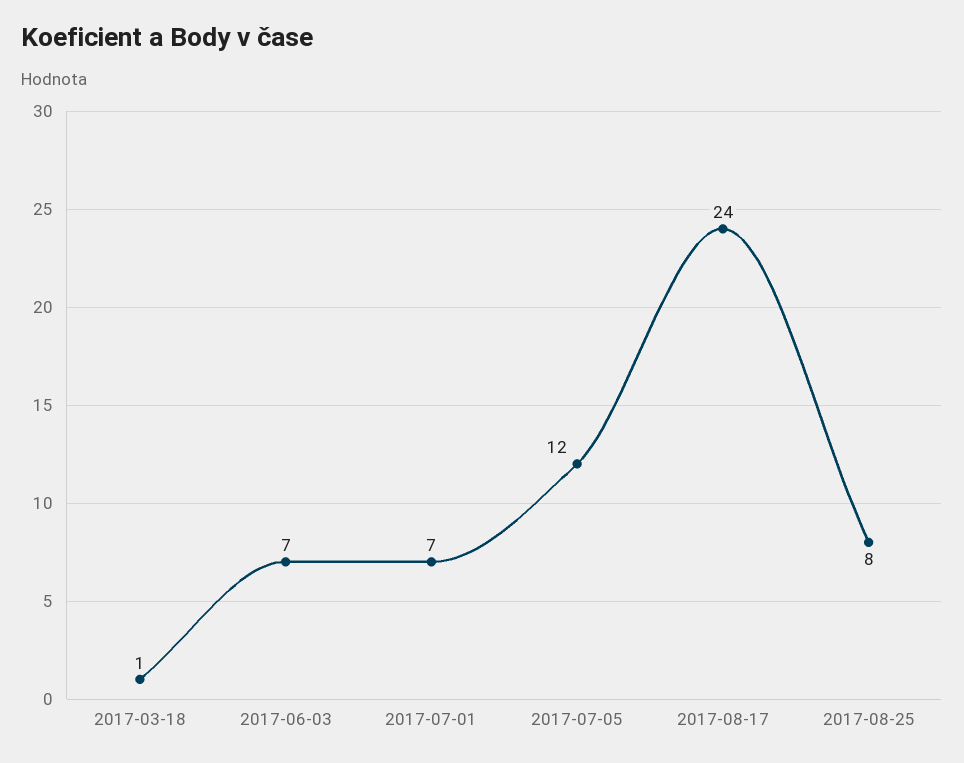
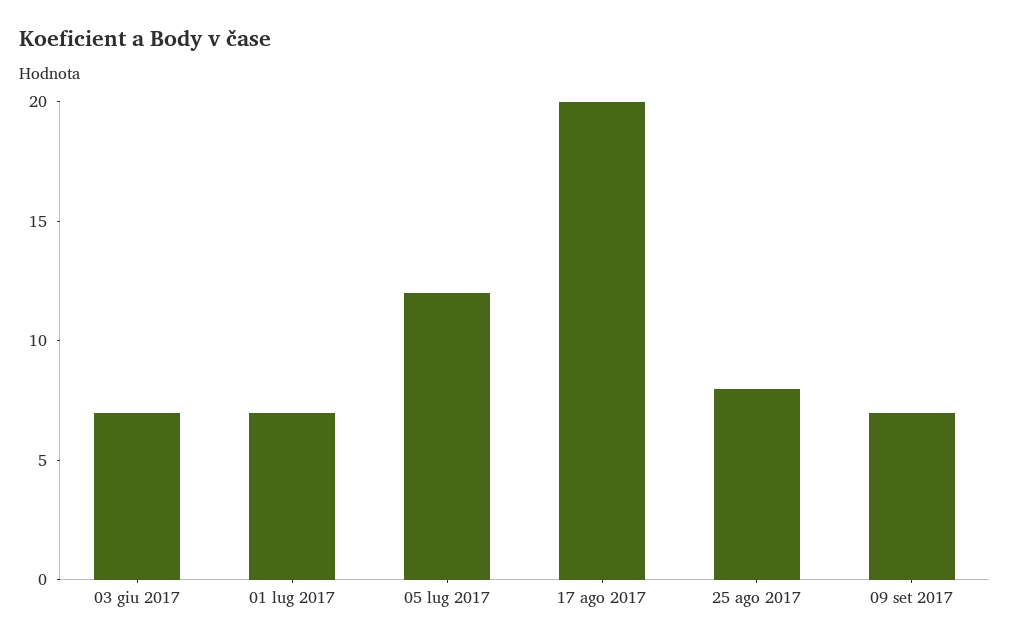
2017-03-18: 1 -> none
2017-08-17: 24 -> 20
09 set 2017: none -> 7

